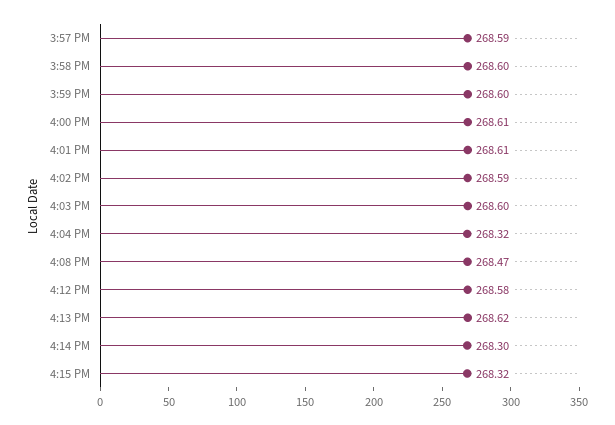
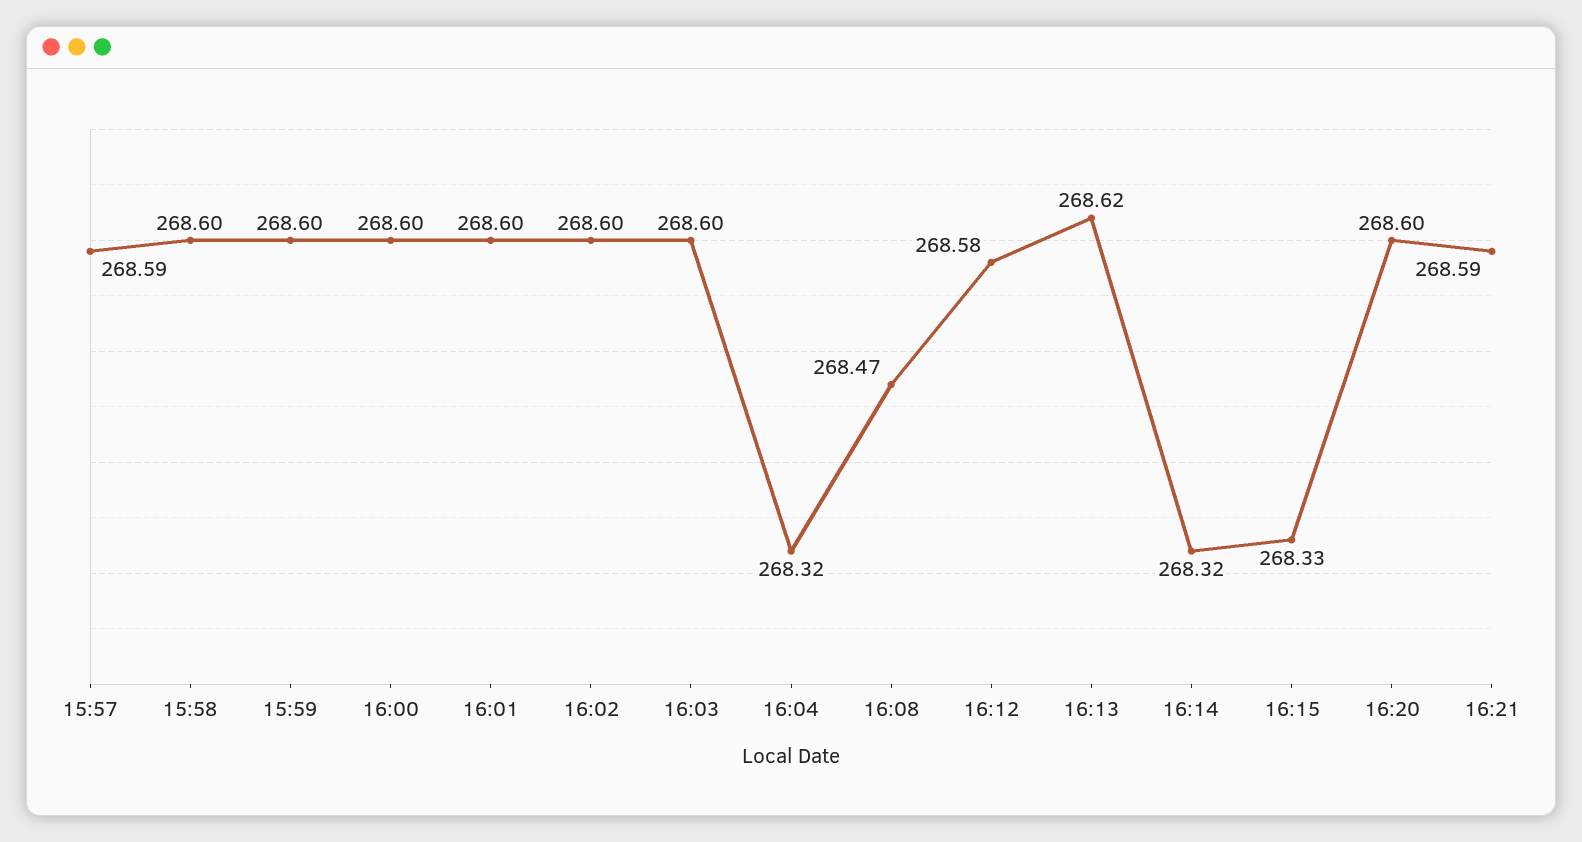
4:00 PM: 268.61 -> 268.6
4:01 PM: 268.61 -> 268.6
4:02 PM: 268.59 -> 268.6
4:14 PM: 268.3 -> 268.32
4:15 PM: 268.32 -> 268.33
16:20: none -> 268.6
16:21: none -> 268.59

